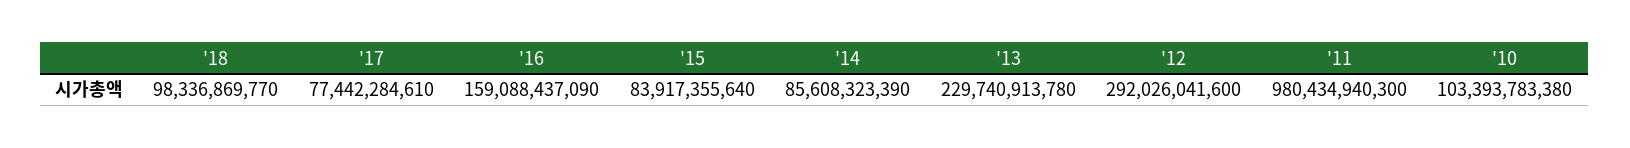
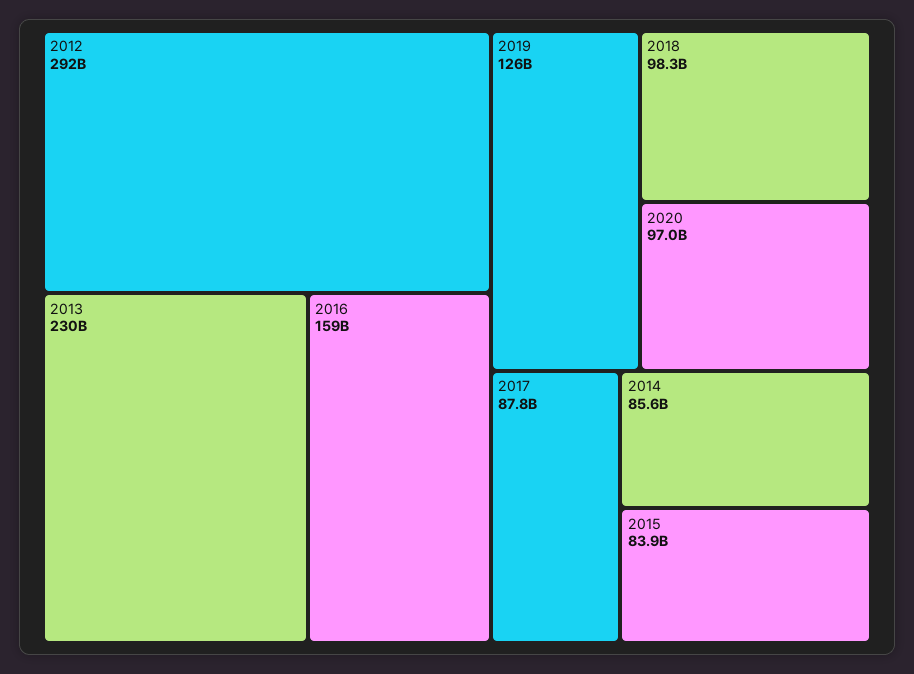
'17: 77442284610 -> 87800000000
'11: 980434940300 -> none
'10: 103393783380 -> none
2019: none -> 126000000000
2020: none -> 97000000000

